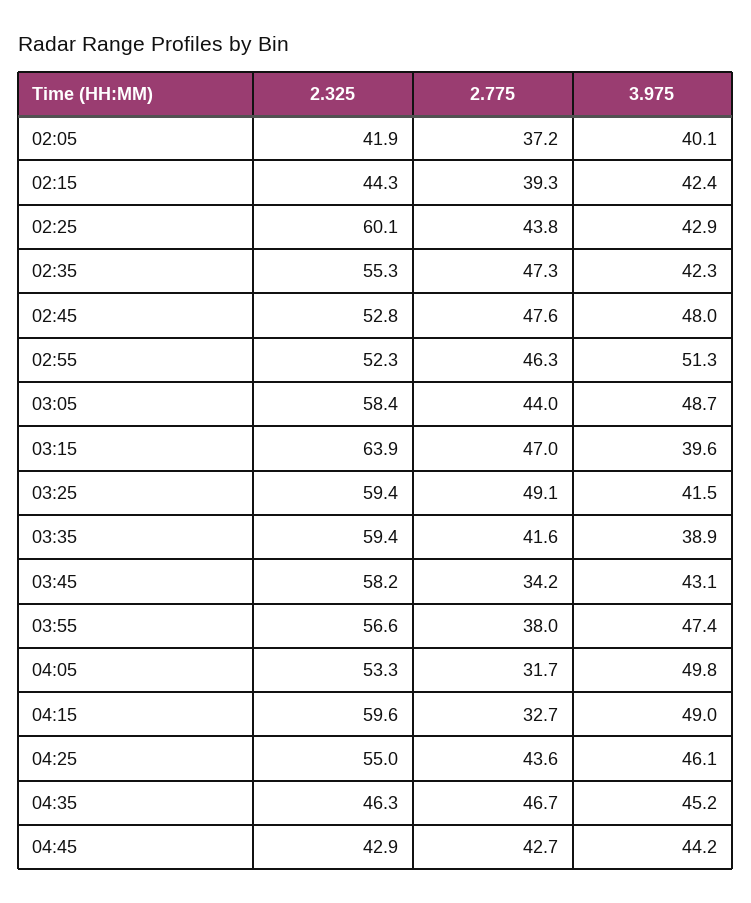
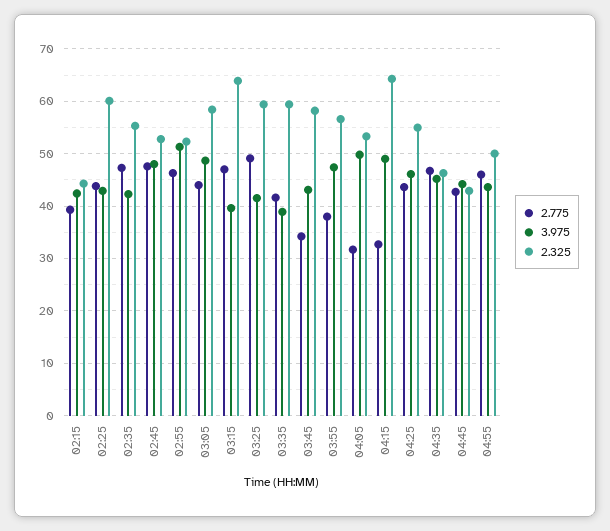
2.325, 02:05: 41.9 -> none
2.775, 02:05: 37.2 -> none
3.975, 02:05: 40.1 -> none
2.325, 04:15: 59.6 -> 64
2.775, 04:55: none -> 46
3.975, 04:55: none -> 44
2.325, 04:55: none -> 50

